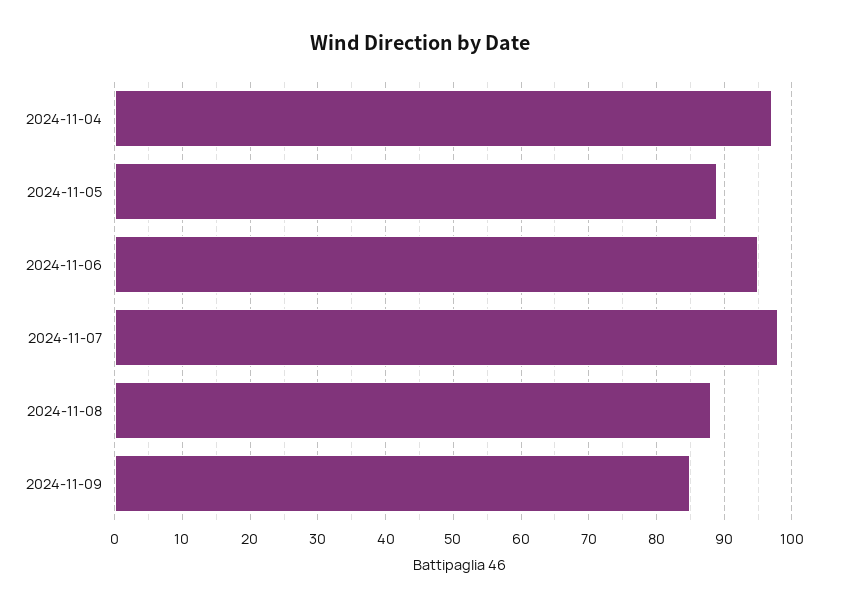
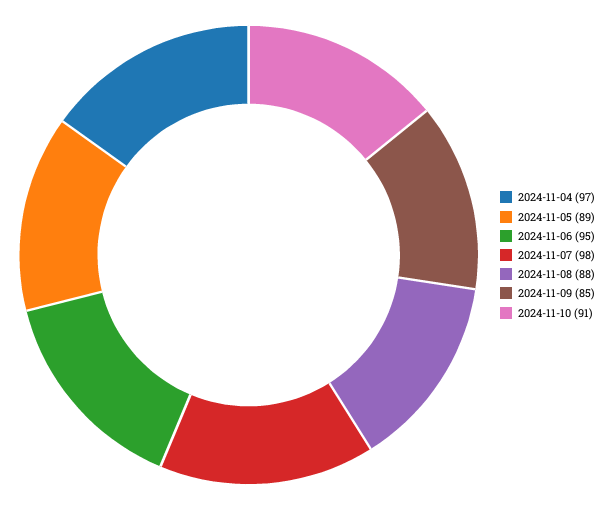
2024-11-10: none -> 91

